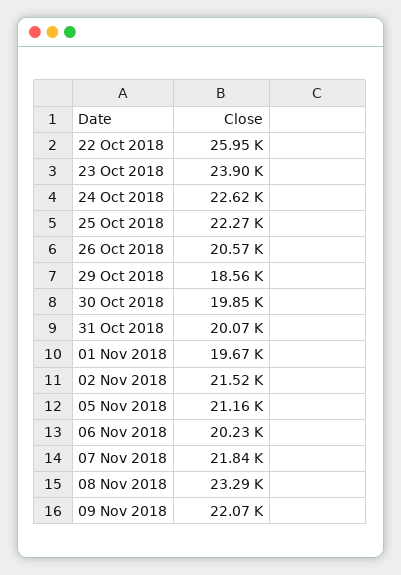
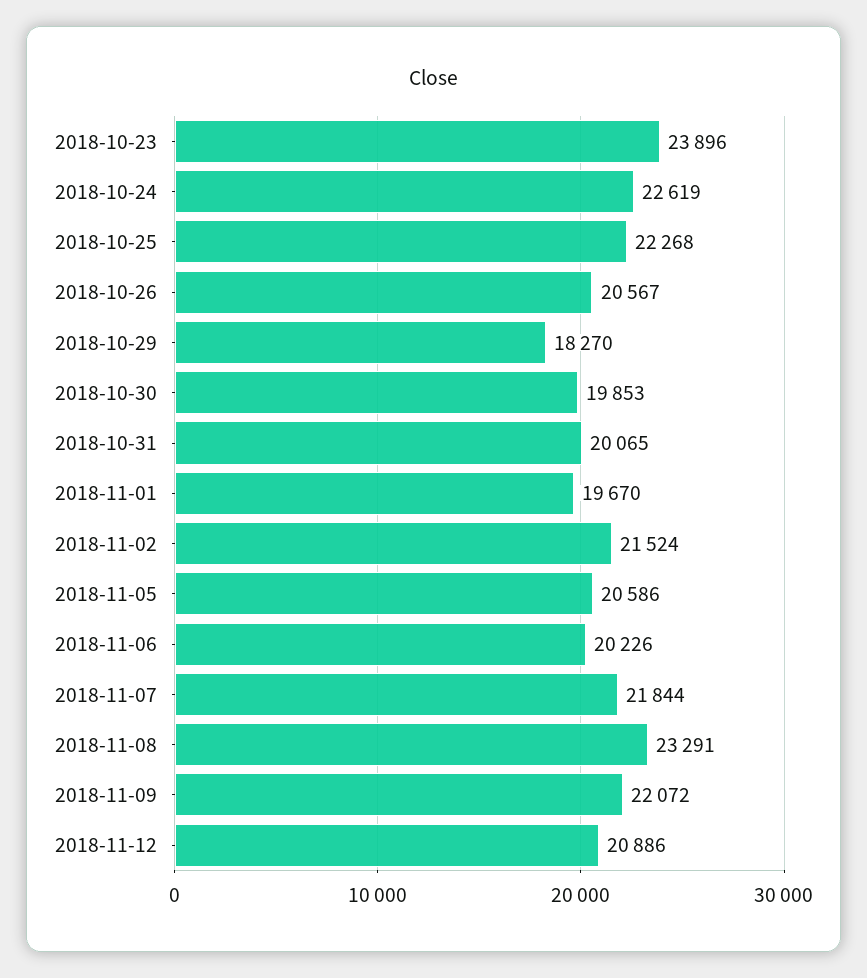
22 Oct 2018: 25950 -> none
29 Oct 2018: 18560 -> 18270
05 Nov 2018: 21160 -> 20586
2018-11-12: none -> 20886

